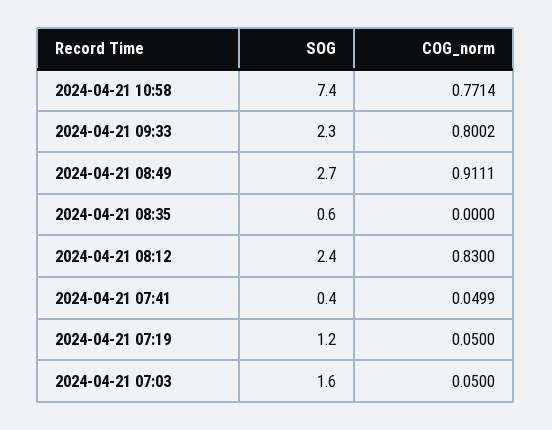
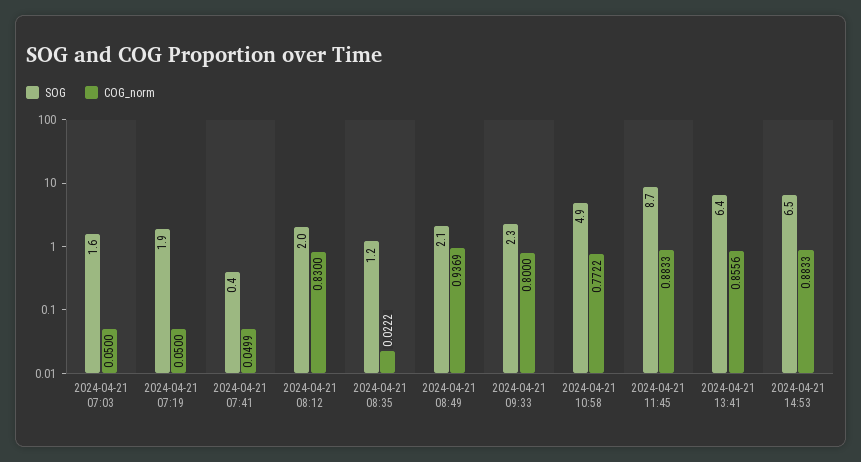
SOG, 2024-04-21 10:58: 7.4 -> 4.9
COG_norm, 2024-04-21 10:58: 0.7714 -> 0.7722
COG_norm, 2024-04-21 09:33: 0.8002 -> 0.8
SOG, 2024-04-21 08:49: 2.7 -> 2.1
COG_norm, 2024-04-21 08:49: 0.9111 -> 0.9369
SOG, 2024-04-21 08:35: 0.6 -> 1.2
COG_norm, 2024-04-21 08:35: 0 -> 0.0222
SOG, 2024-04-21 08:12: 2.4 -> 2
SOG, 2024-04-21 07:19: 1.2 -> 1.9
SOG, 2024-04-21 11:45: none -> 8.7
COG_norm, 2024-04-21 11:45: none -> 0.8833
SOG, 2024-04-21 13:41: none -> 6.4
COG_norm, 2024-04-21 13:41: none -> 0.8556
SOG, 2024-04-21 14:53: none -> 6.5
COG_norm, 2024-04-21 14:53: none -> 0.8833

